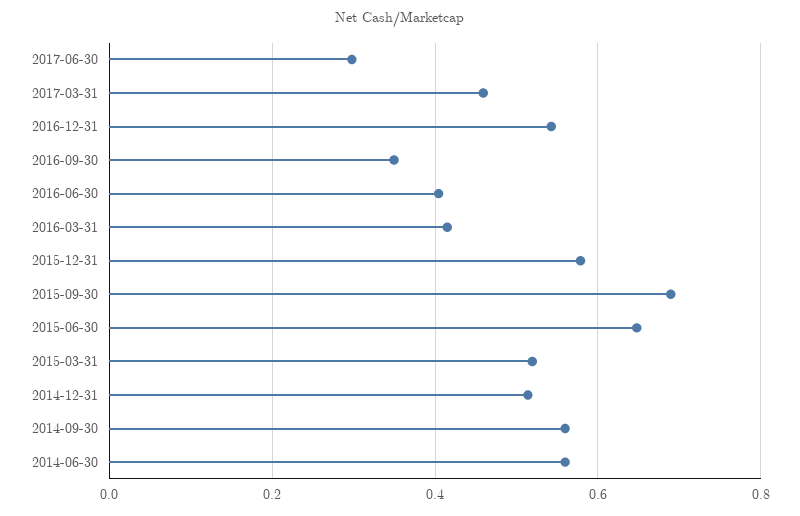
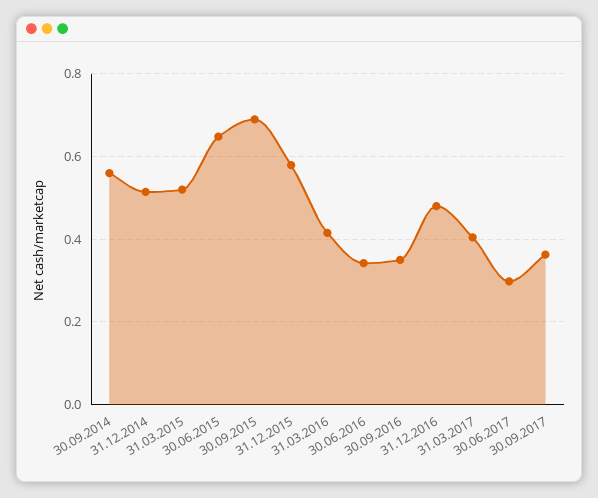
2017-03-31: 0.46 -> 0.4
2016-12-31: 0.54 -> 0.48
2016-06-30: 0.4 -> 0.34
2014-06-30: 0.56 -> none
30.09.2017: none -> 0.36

